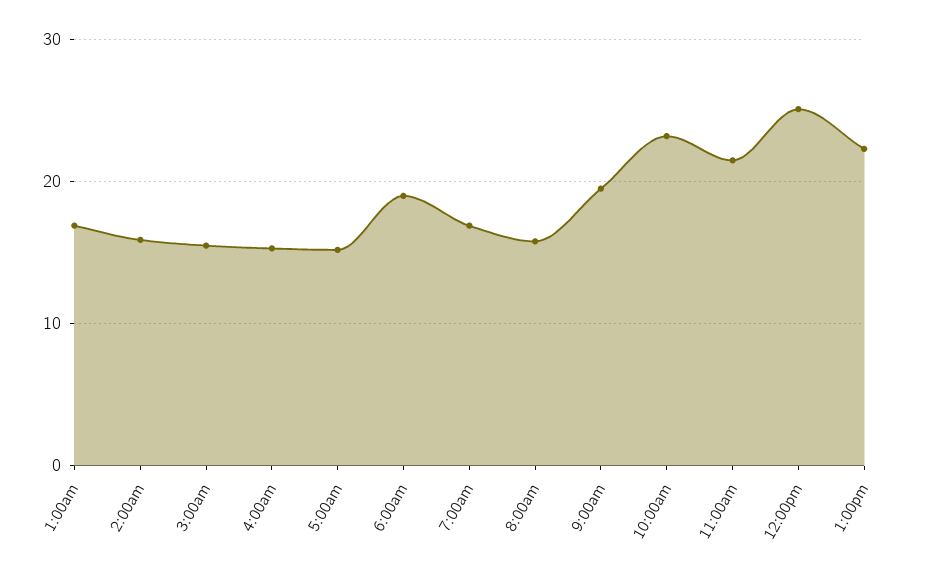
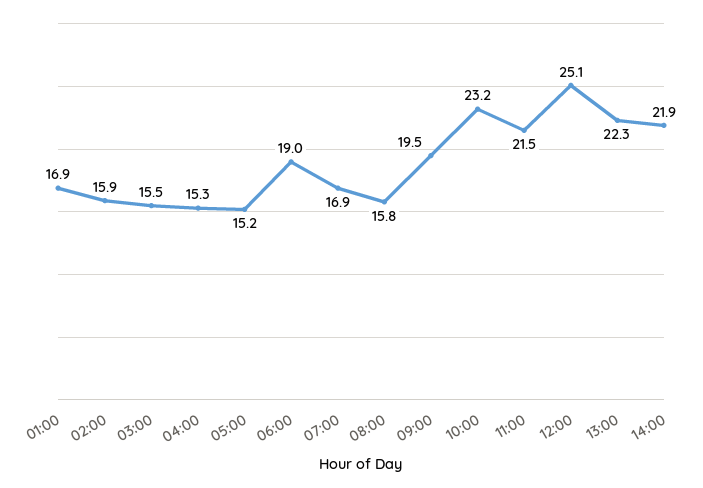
14:00: none -> 21.9

